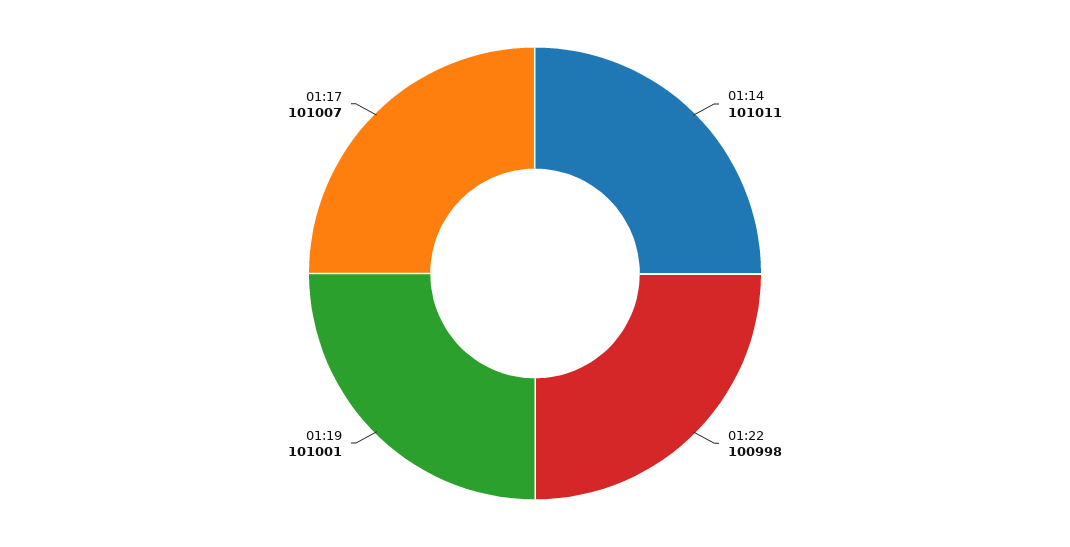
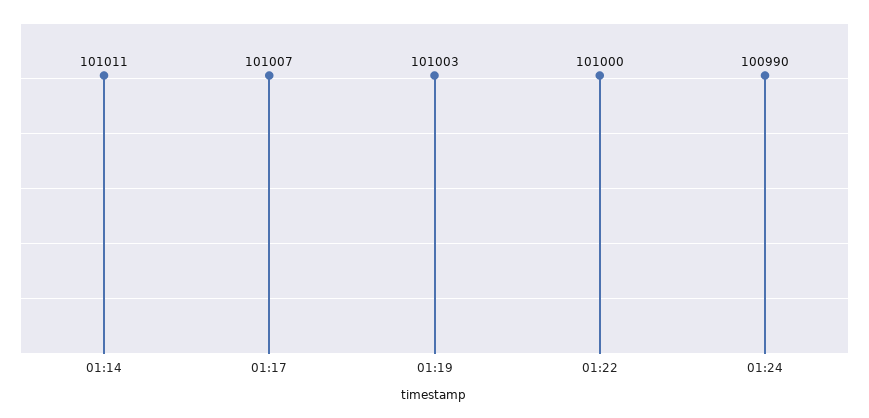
01:22: 100998 -> 101000
01:19: 101001 -> 101003
01:24: none -> 100990

